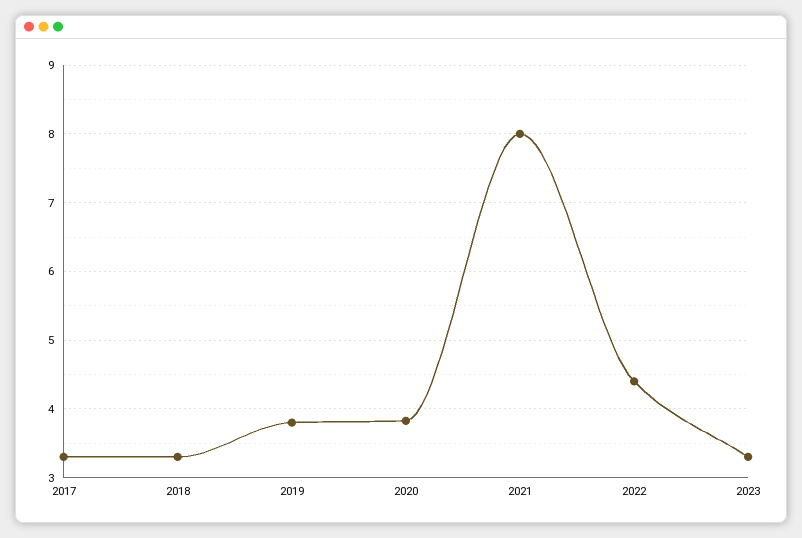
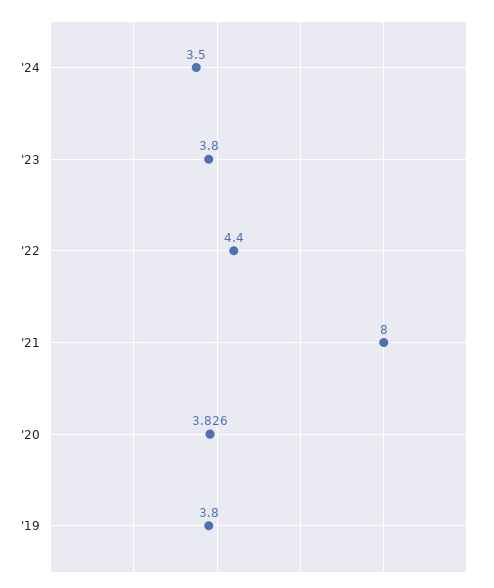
2017: 3.3 -> none
2018: 3.3 -> none
2023: 3.3 -> 3.8
'24: none -> 3.5

